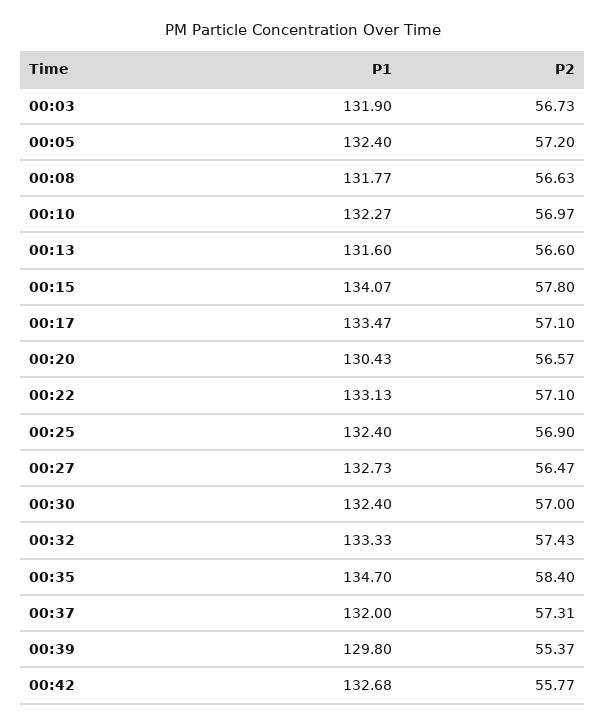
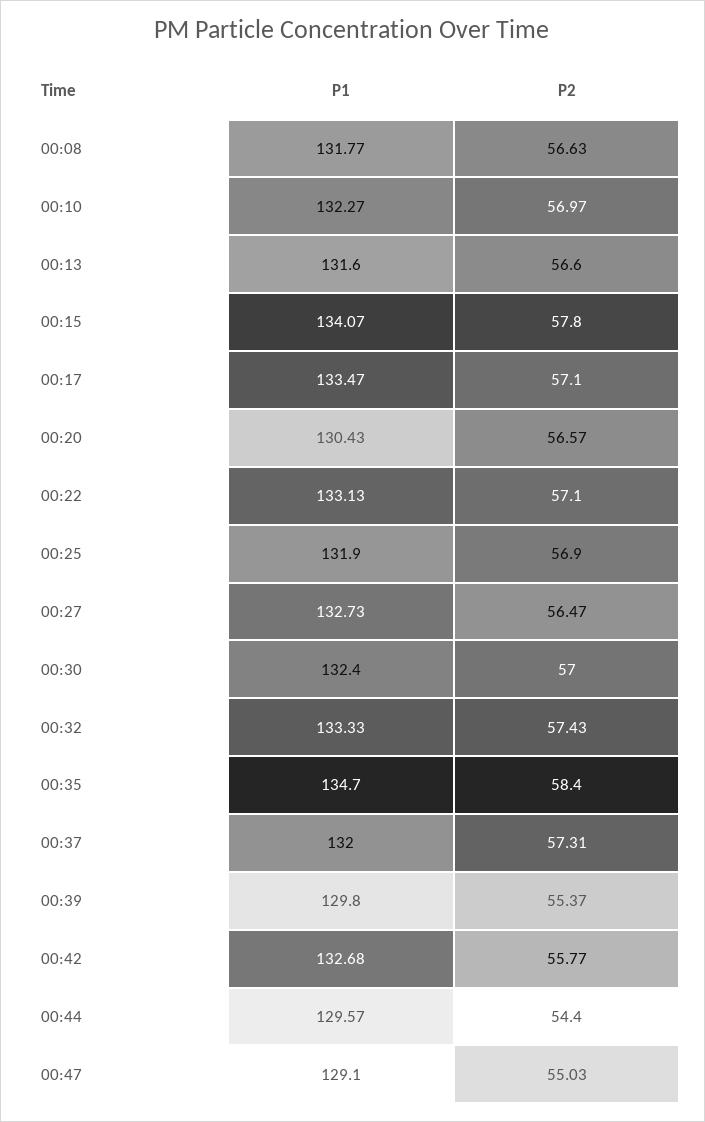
P1, 00:03: 131.9 -> none
P2, 00:03: 56.73 -> none
P1, 00:05: 132.4 -> none
P2, 00:05: 57.2 -> none
P1, 00:25: 132.4 -> 131.9
P1, 00:44: none -> 129.57
P2, 00:44: none -> 54.4
P1, 00:47: none -> 129.1
P2, 00:47: none -> 55.03

